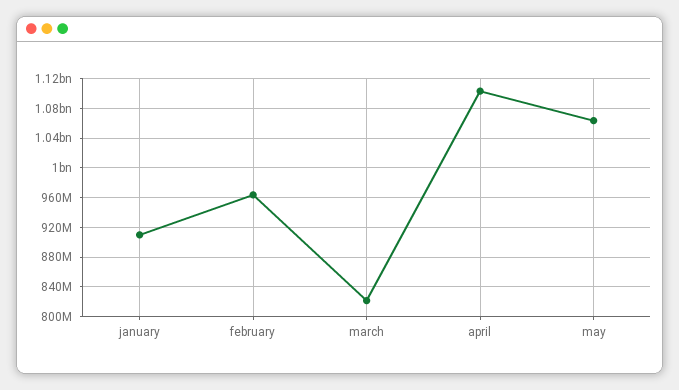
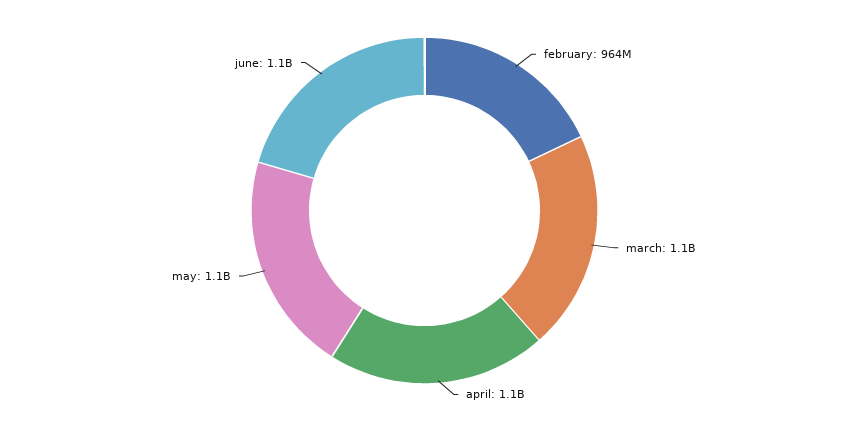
january: 910000000 -> none
march: 820000000 -> 1100000000
june: none -> 1100000000

